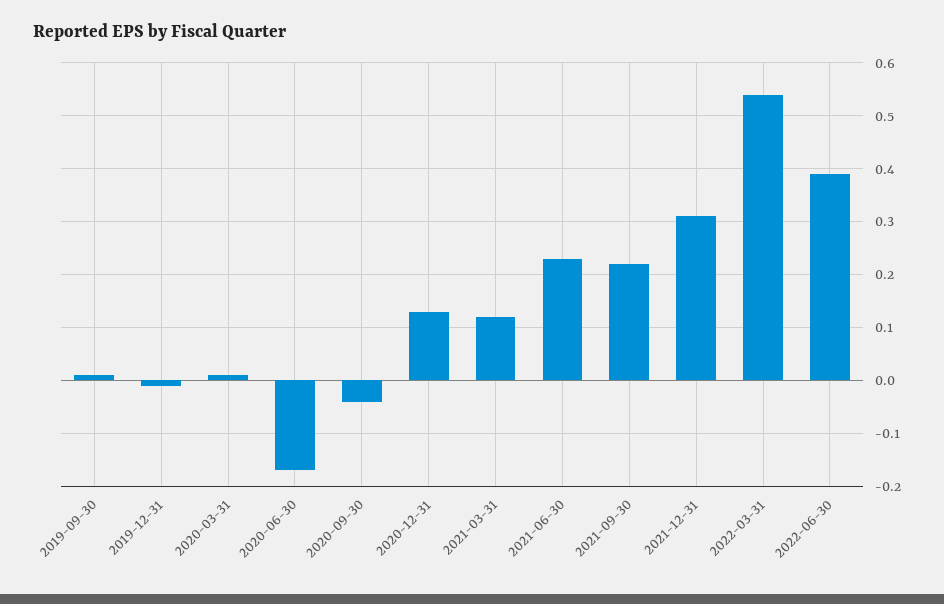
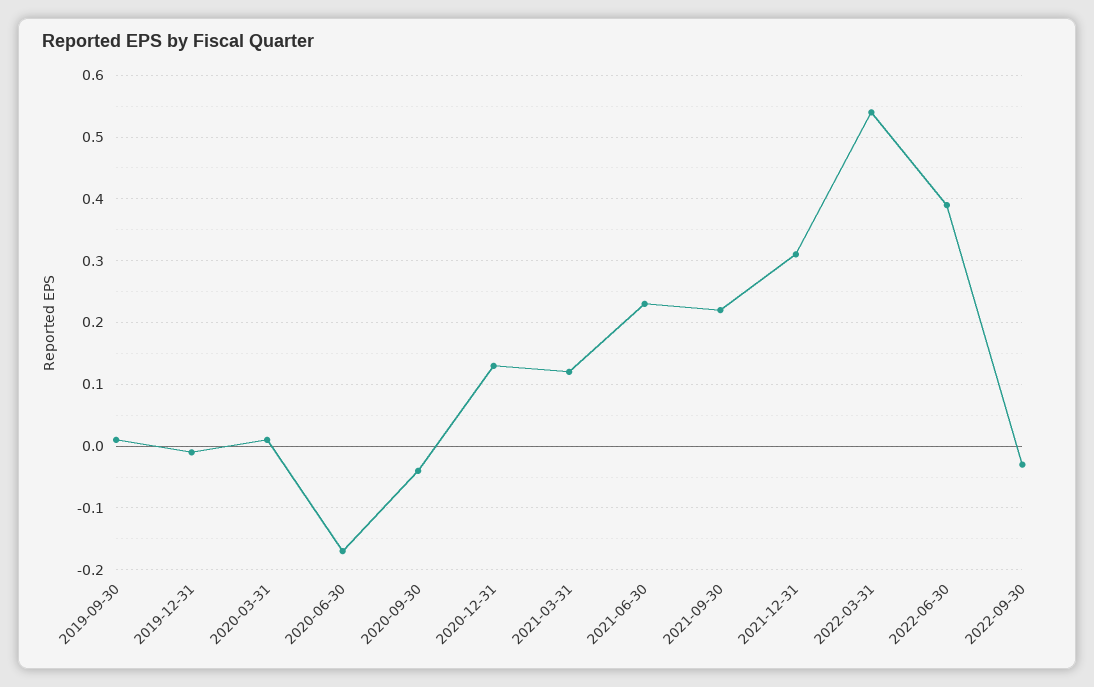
2022-09-30: none -> -0.03

